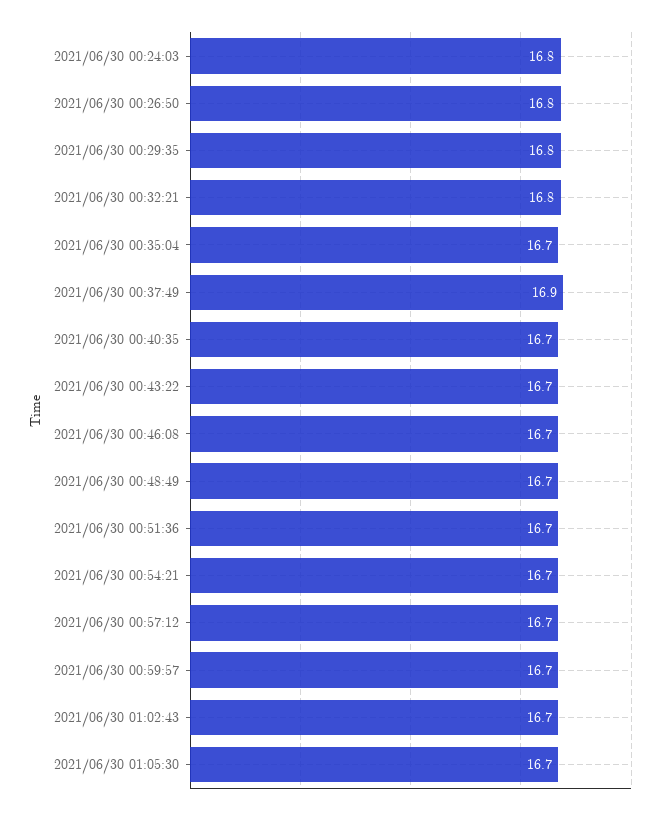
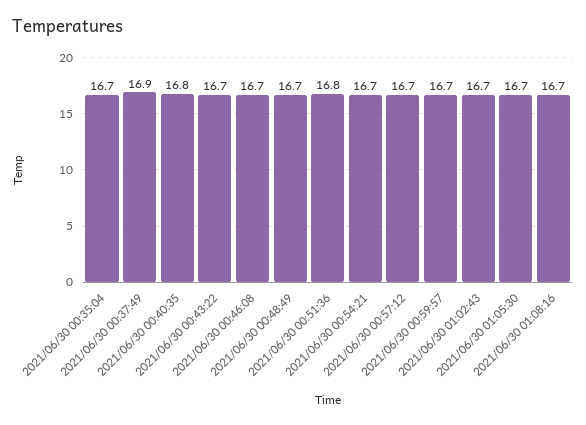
2021/06/30 00:24:03: 16.8 -> none
2021/06/30 00:26:50: 16.8 -> none
2021/06/30 00:29:35: 16.8 -> none
2021/06/30 00:32:21: 16.8 -> none
2021/06/30 00:40:35: 16.7 -> 16.8
2021/06/30 00:51:36: 16.7 -> 16.8
2021/06/30 01:08:16: none -> 16.7

